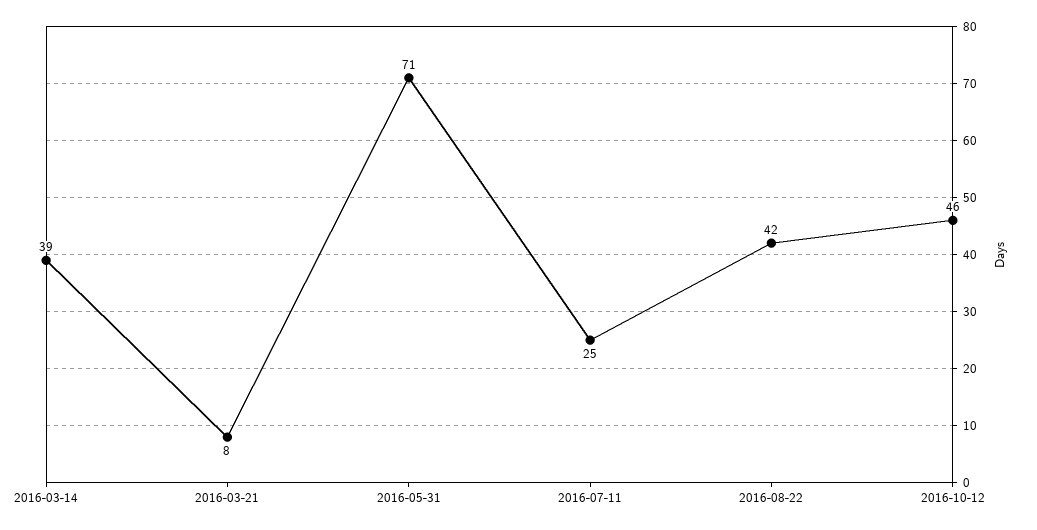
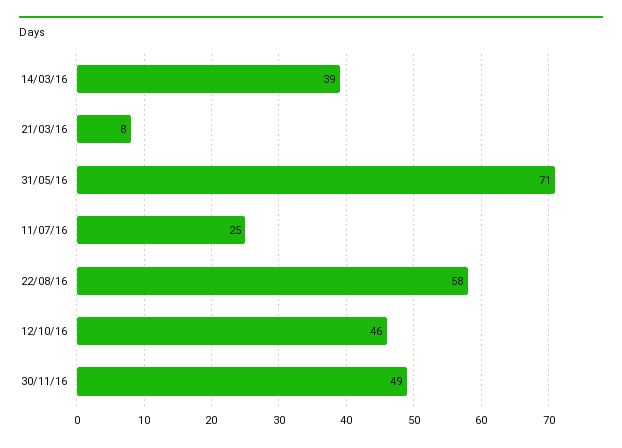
2016-08-22: 42 -> 58
30/11/16: none -> 49

